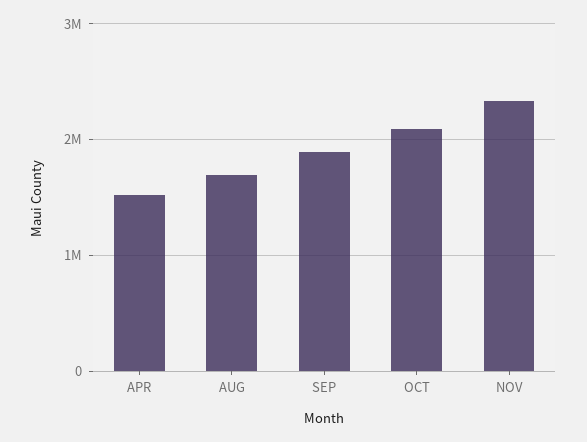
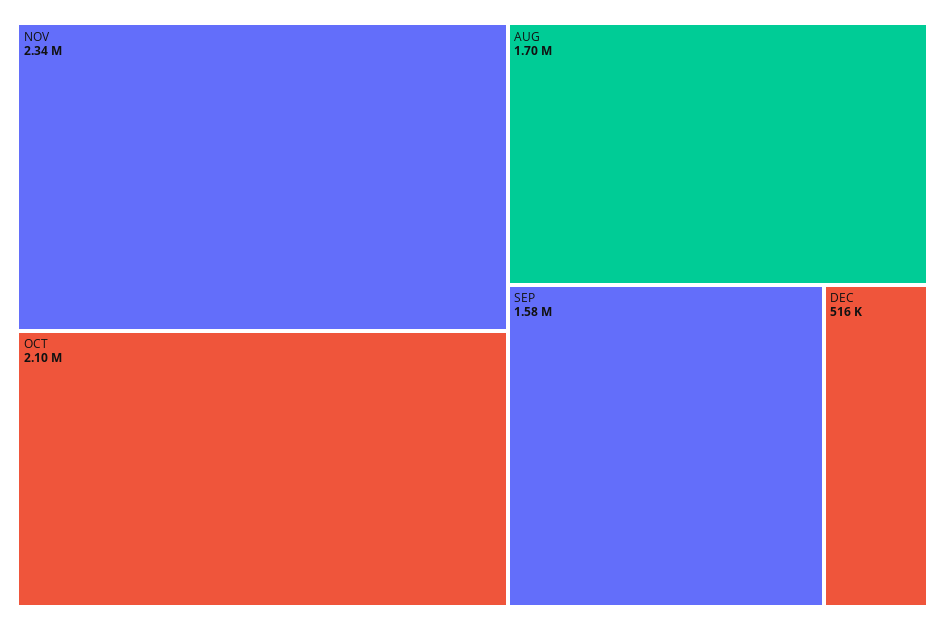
APR: 1500000 -> none
SEP: 1900000 -> 1580000
DEC: none -> 516000

